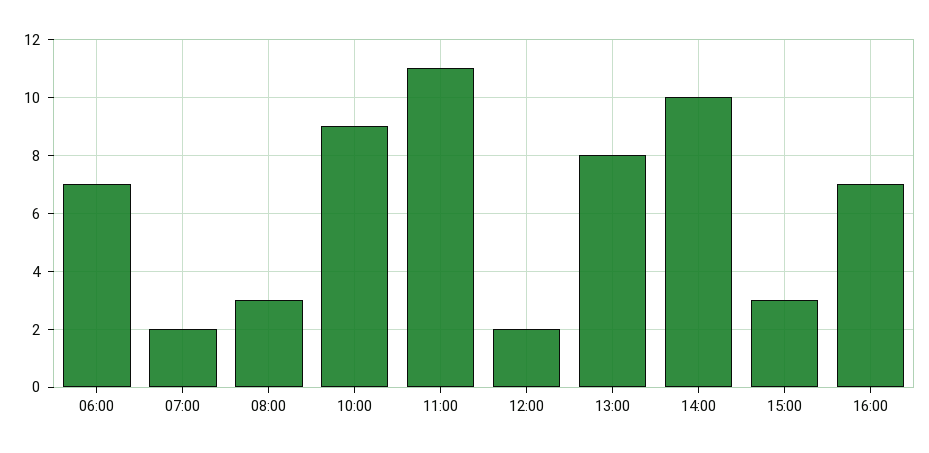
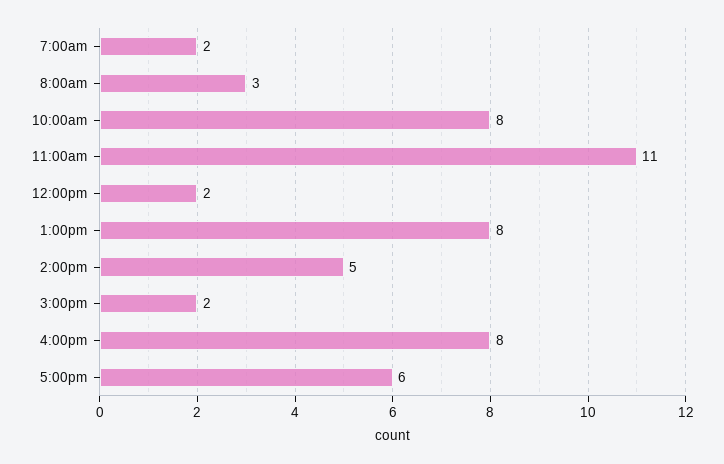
06:00: 7 -> none
10:00: 9 -> 8
14:00: 10 -> 5
15:00: 3 -> 2
16:00: 7 -> 8
5:00pm: none -> 6

